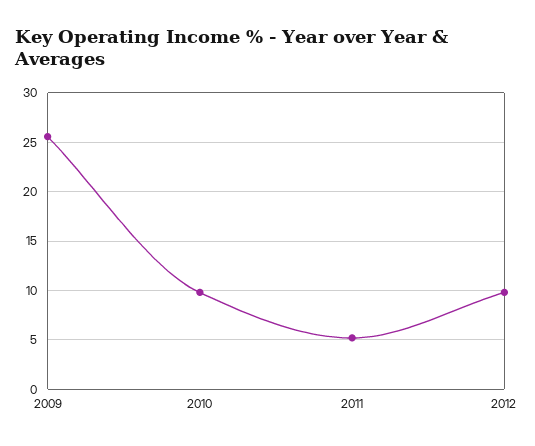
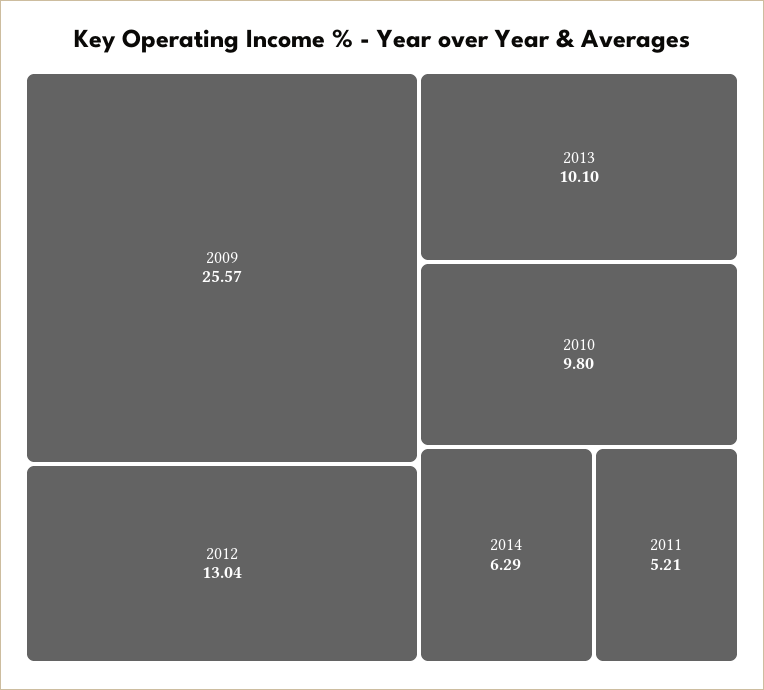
2012: 10 -> 13.04
2013: none -> 10.1
2014: none -> 6.29

